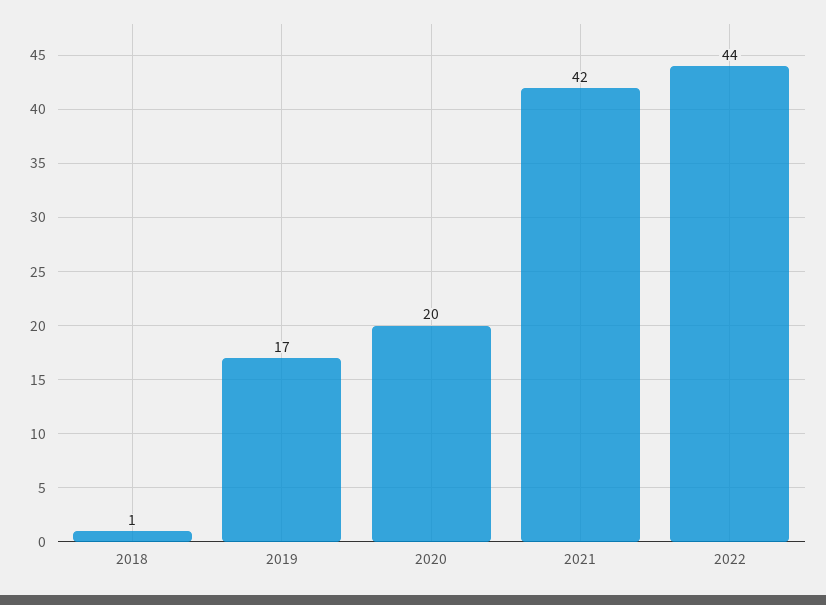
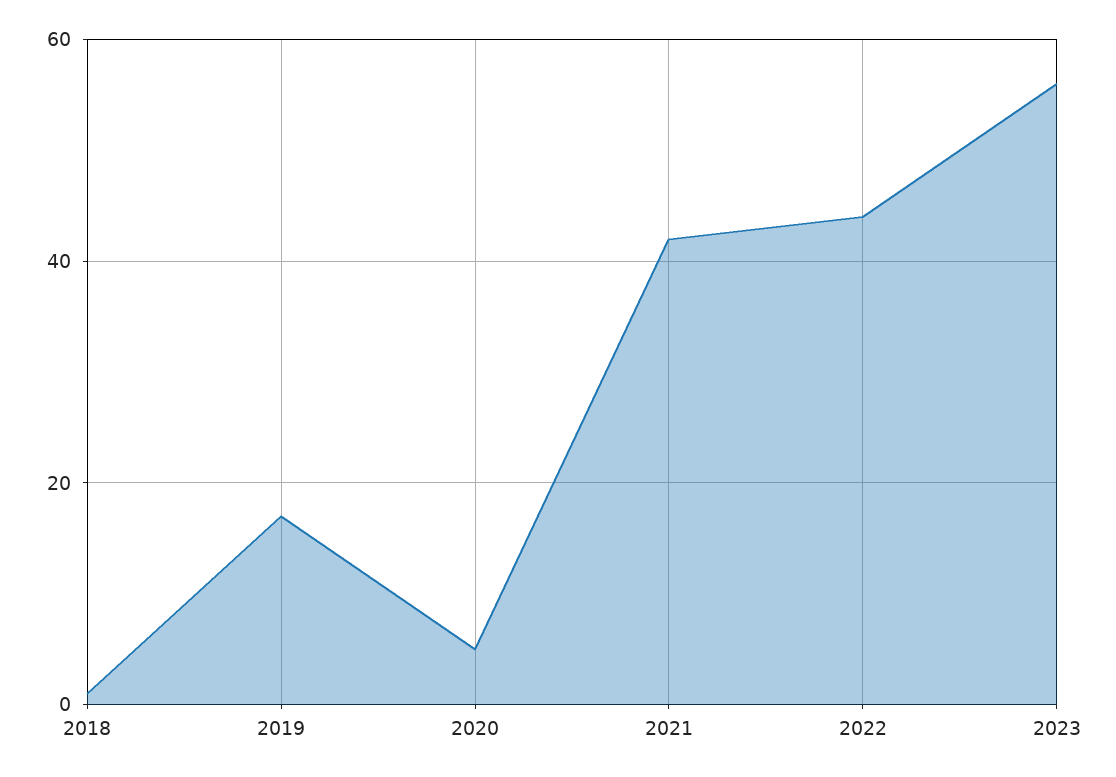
2020: 20 -> 5
2023: none -> 55

